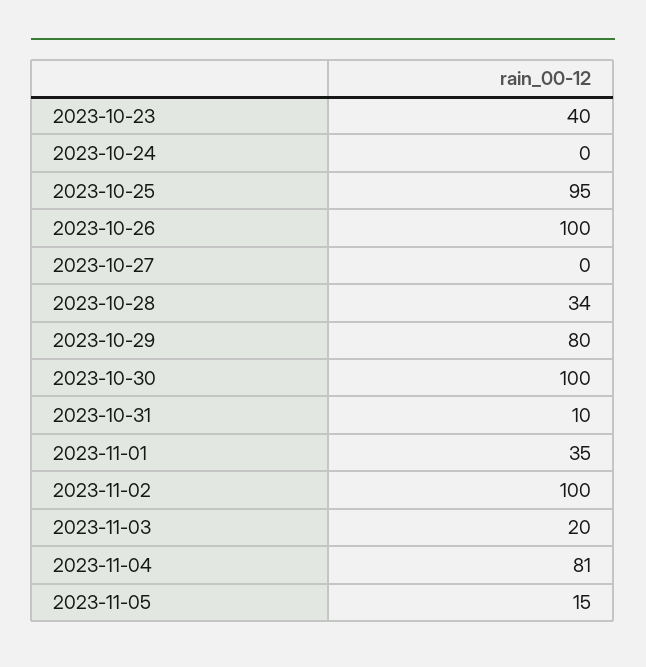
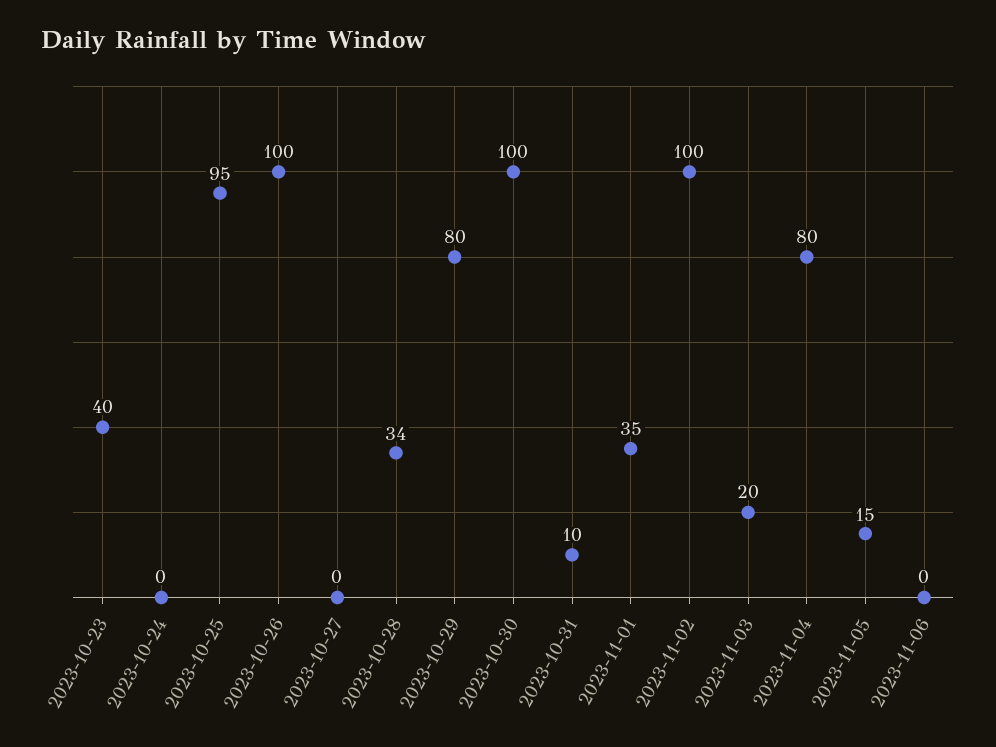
2023-11-04: 81 -> 80
2023-11-06: none -> 0

